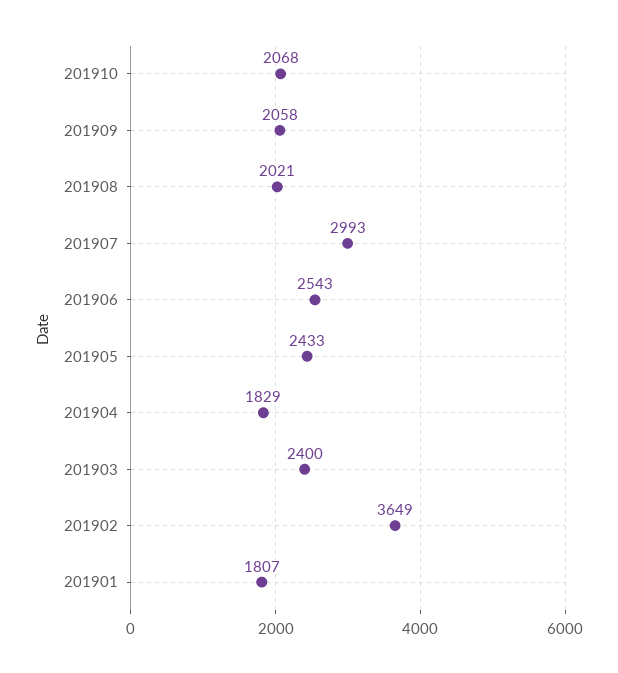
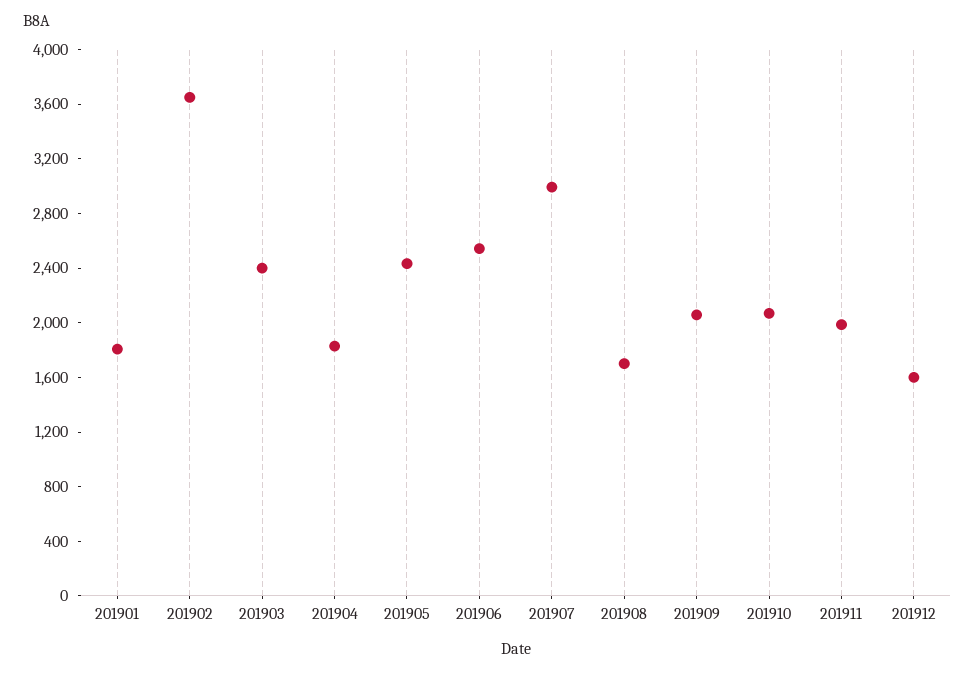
201908: 2021 -> 1700
201911: none -> 2000
201912: none -> 1600

